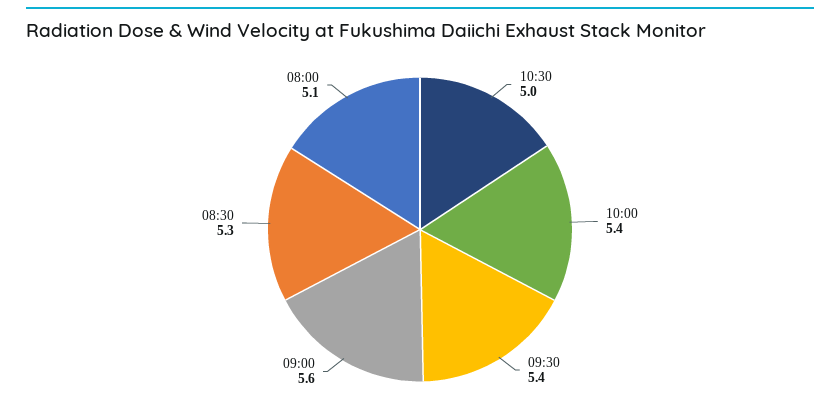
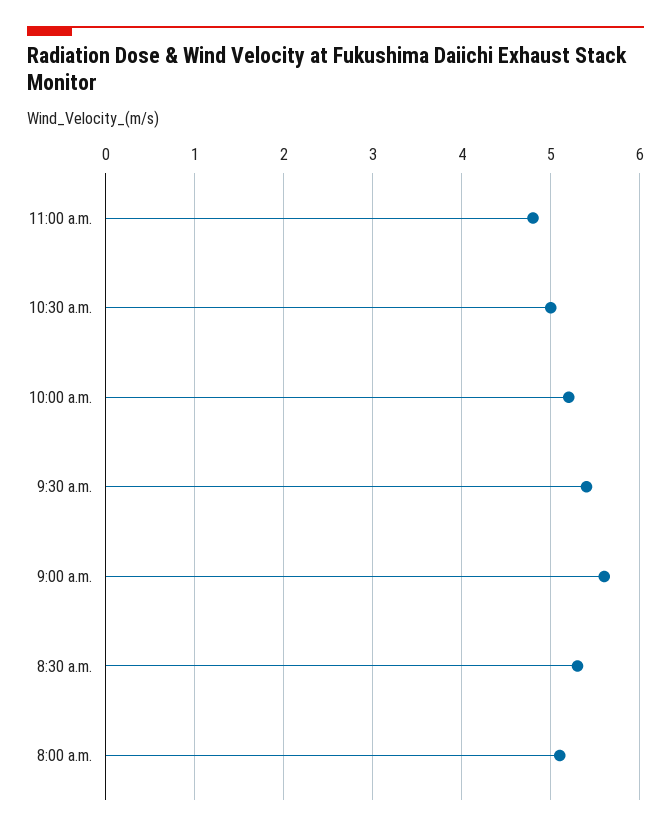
10:00: 5.4 -> 5.2
11:00 a.m.: none -> 4.8

